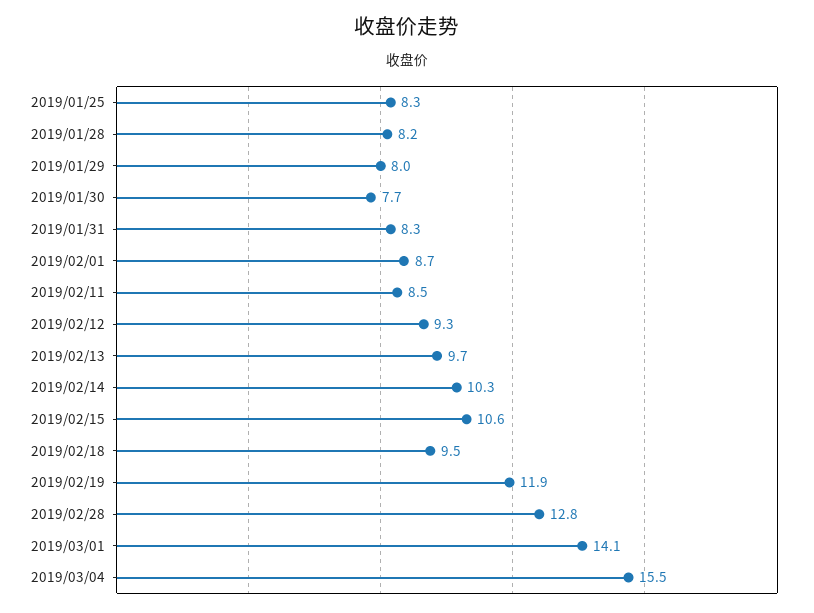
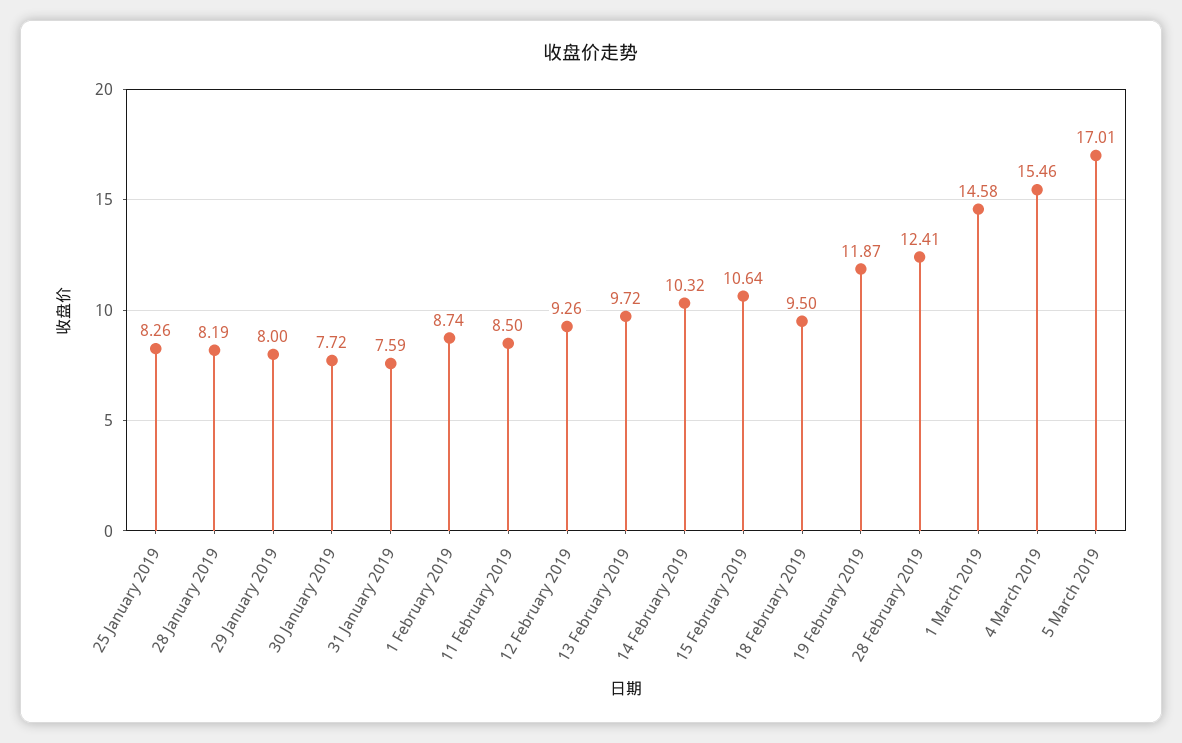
2019/01/31: 8.3 -> 7.59
2019/02/28: 12.8 -> 12.41
2019/03/01: 14.1 -> 14.58
5 March 2019: none -> 17.01

